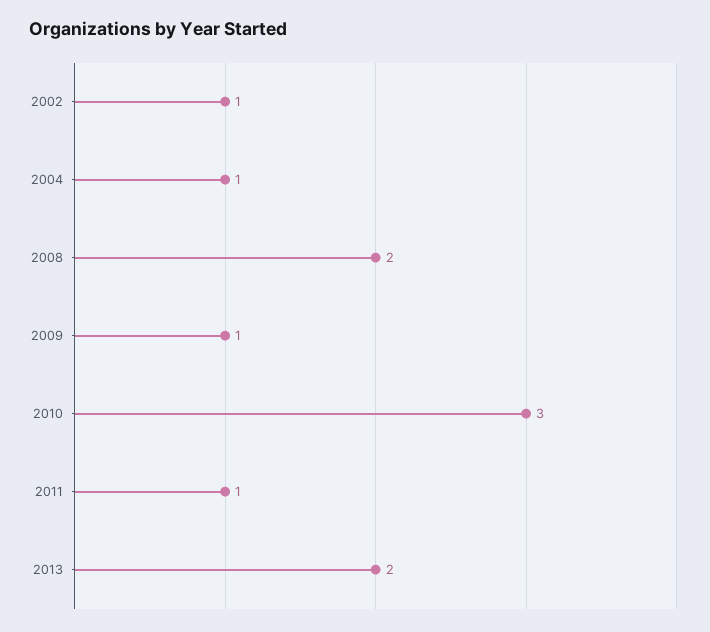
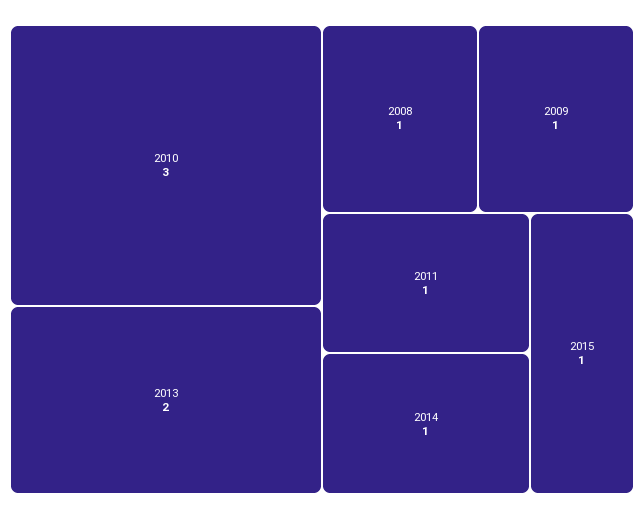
2002: 1 -> none
2004: 1 -> none
2008: 2 -> 1
2014: none -> 1
2015: none -> 1

